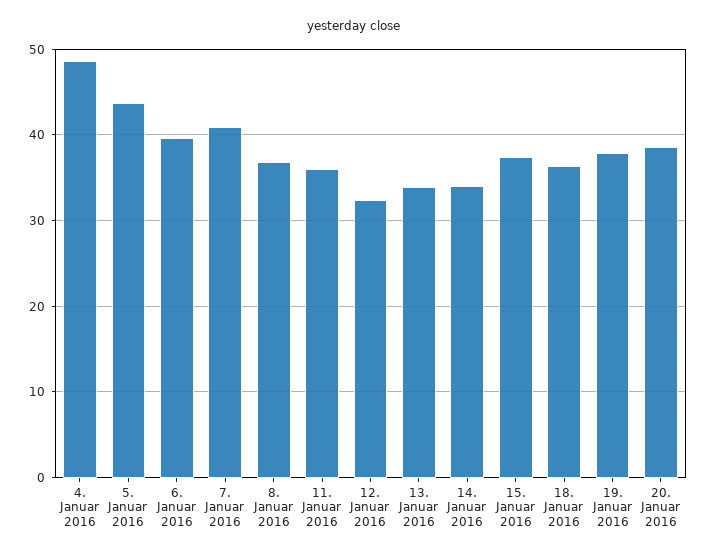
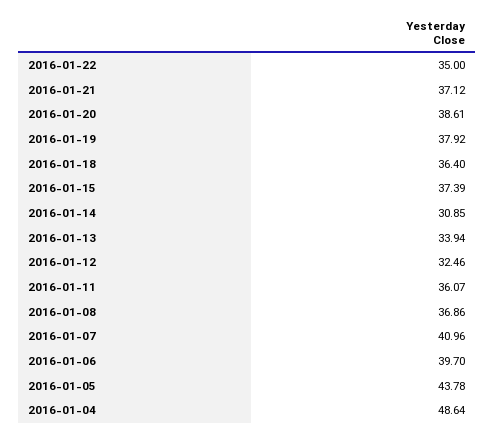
14. Januar 2016: 34 -> 30.85
2016-01-22: none -> 35
2016-01-21: none -> 37.12

